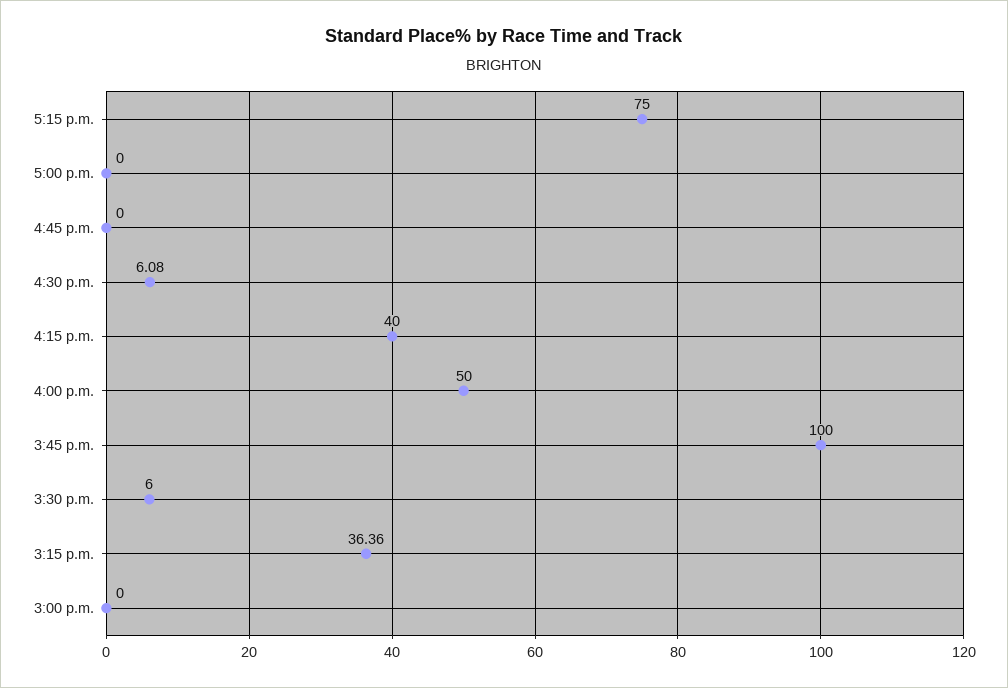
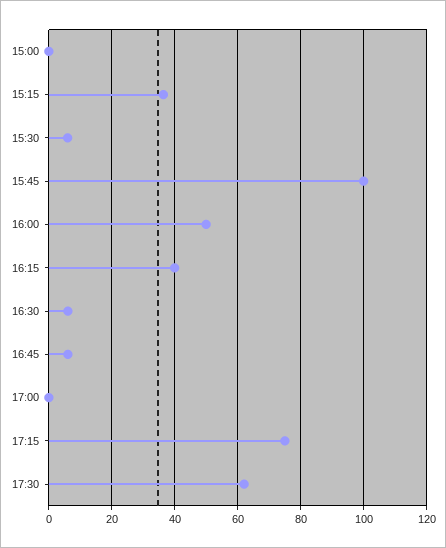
4:45 p.m.: 0 -> 6
17:30: none -> 62

